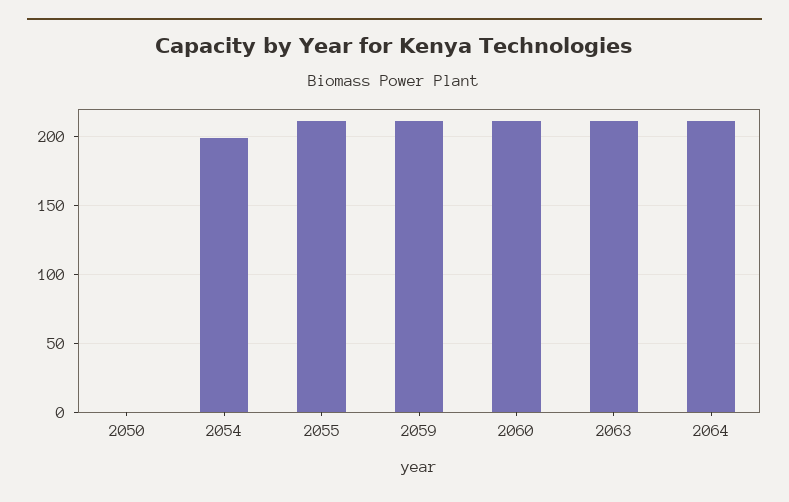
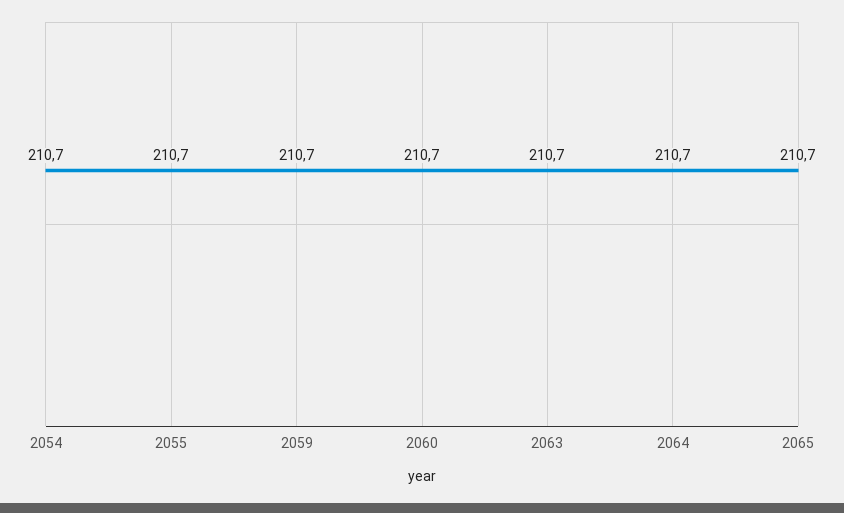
2050: 0 -> none
2054: 200 -> 210.7
2065: none -> 210.7

